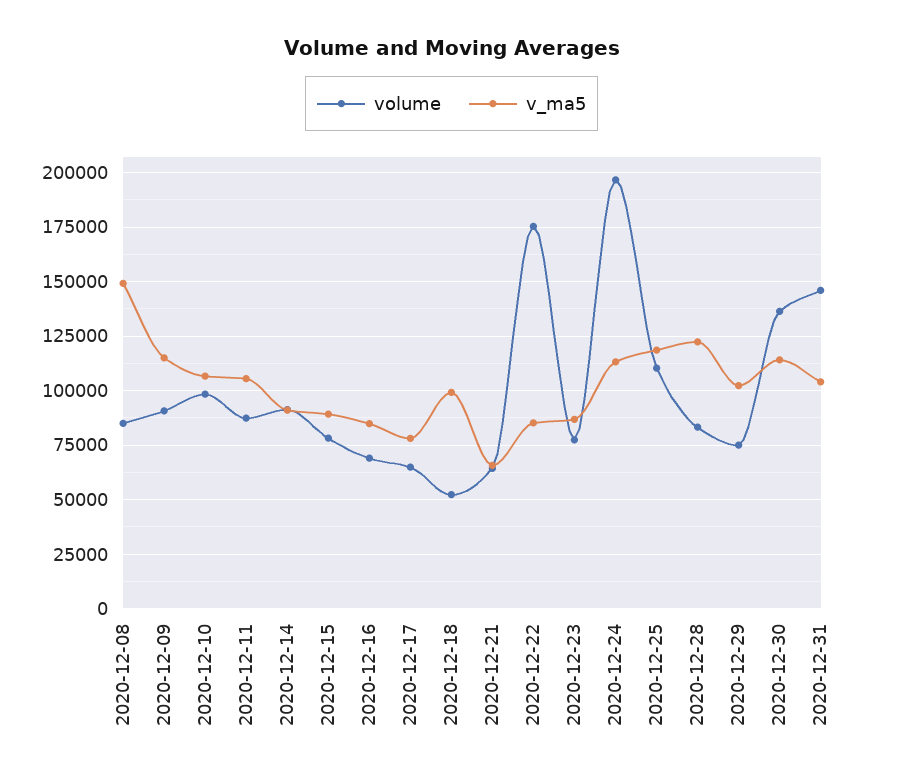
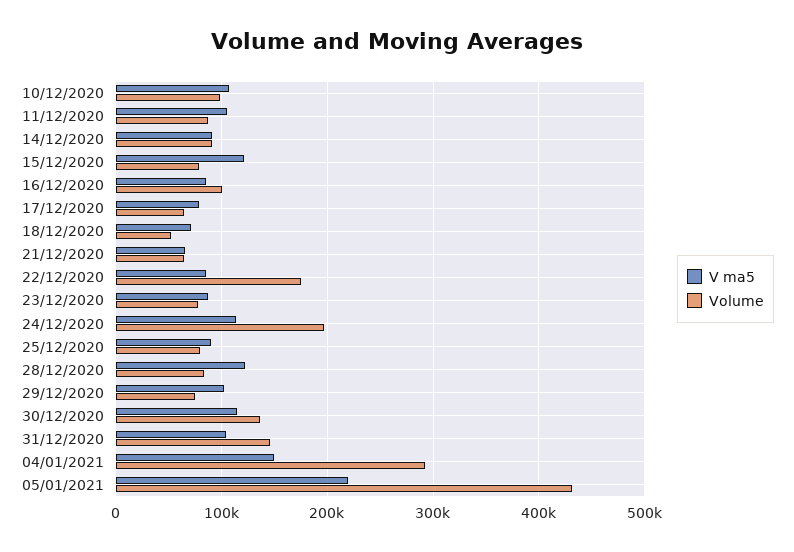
volume, 2020-12-08: 85000 -> none
v_ma5, 2020-12-08: 150000 -> none
volume, 2020-12-09: 90000 -> none
v_ma5, 2020-12-09: 115000 -> none
v_ma5, 2020-12-15: 90000 -> 120000
volume, 2020-12-16: 70000 -> 100000
v_ma5, 2020-12-18: 100000 -> 70000
volume, 2020-12-25: 110000 -> 80000
v_ma5, 2020-12-25: 120000 -> 90000
v_ma5, 04/01/2021: none -> 150000
volume, 04/01/2021: none -> 290000
v_ma5, 05/01/2021: none -> 220000
volume, 05/01/2021: none -> 430000

